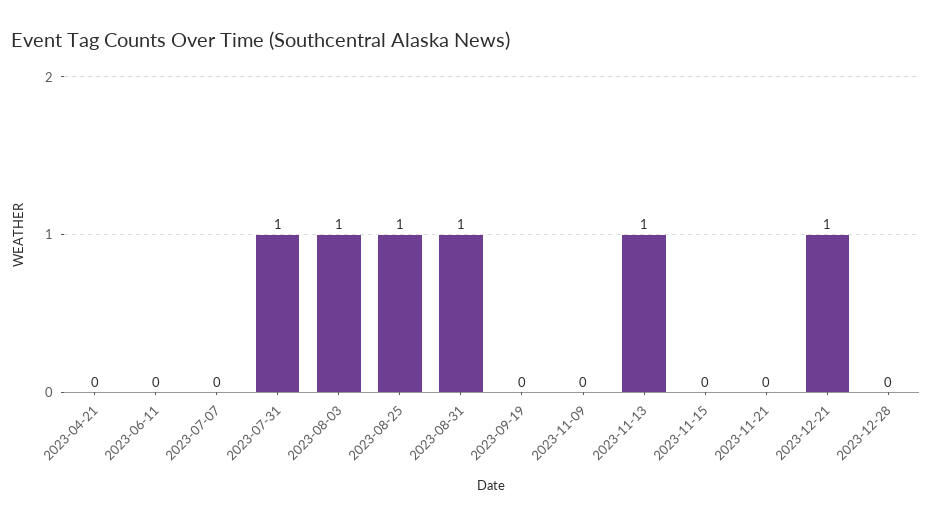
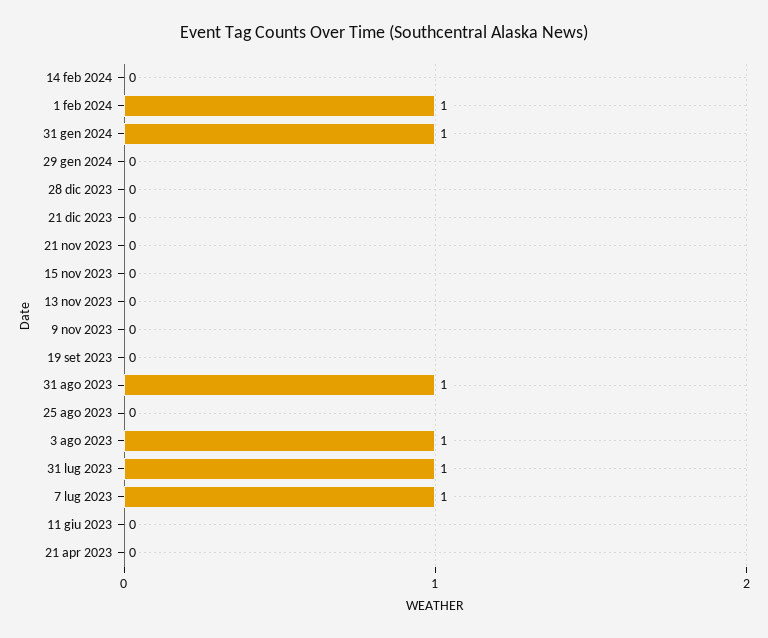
2023-07-07: 0 -> 1
2023-08-25: 1 -> 0
2023-11-13: 1 -> 0
2023-12-21: 1 -> 0
14 feb 2024: none -> 0
1 feb 2024: none -> 1
31 gen 2024: none -> 1
29 gen 2024: none -> 0

